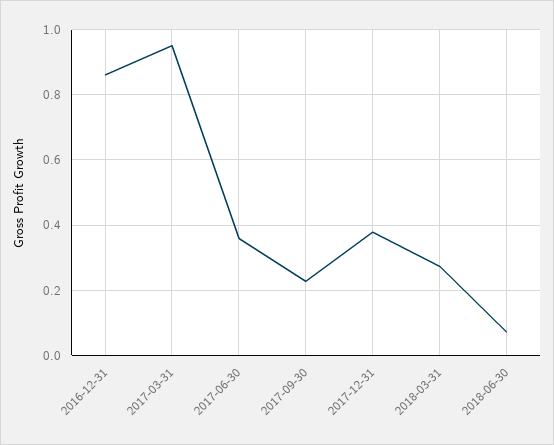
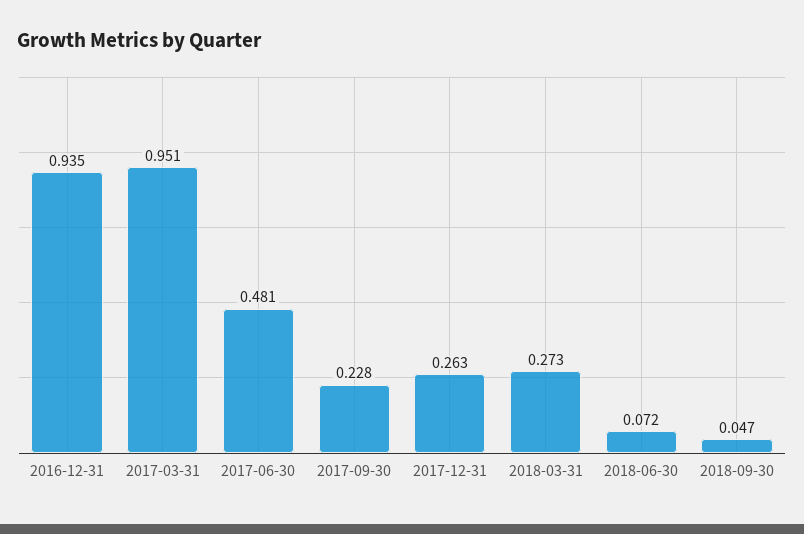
2016-12-31: 0.86 -> 0.935
2017-06-30: 0.36 -> 0.481
2017-12-31: 0.38 -> 0.263
2018-09-30: none -> 0.047

